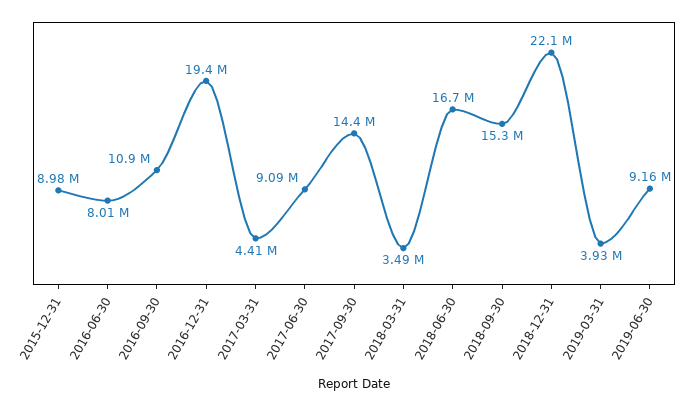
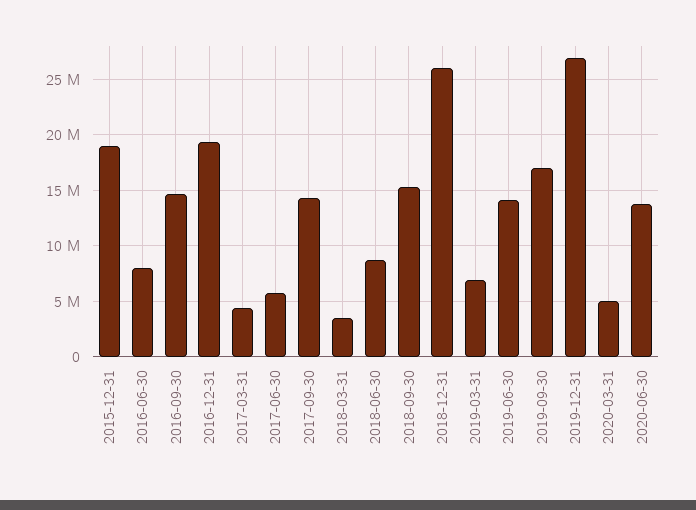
2015-12-31: 8980000 -> 19000000
2016-09-30: 10900000 -> 15000000
2017-06-30: 9090000 -> 6000000
2018-06-30: 16700000 -> 9000000
2018-12-31: 22100000 -> 26000000
2019-03-31: 3930000 -> 7000000
2019-06-30: 9160000 -> 14000000
2019-09-30: none -> 17000000
2019-12-31: none -> 27000000
2020-03-31: none -> 5000000
2020-06-30: none -> 14000000

